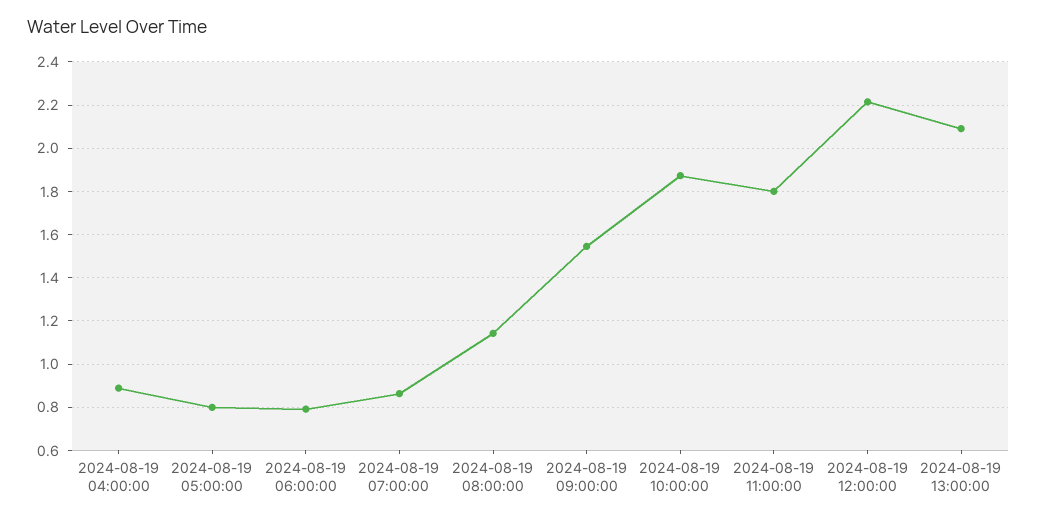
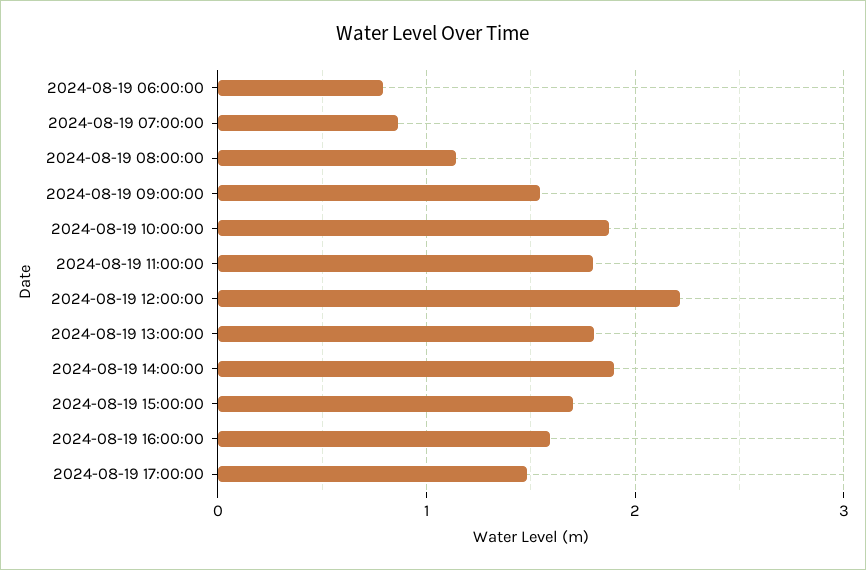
2024-08-19 04:00:00: 0.9 -> none
2024-08-19 05:00:00: 0.8 -> none
2024-08-19 13:00:00: 2.1 -> 1.8
2024-08-19 14:00:00: none -> 1.9
2024-08-19 15:00:00: none -> 1.7
2024-08-19 16:00:00: none -> 1.6
2024-08-19 17:00:00: none -> 1.5

